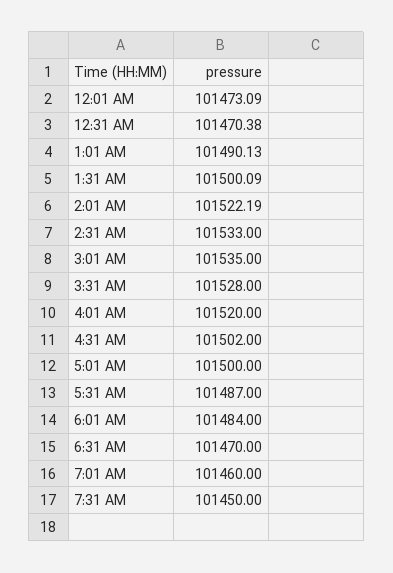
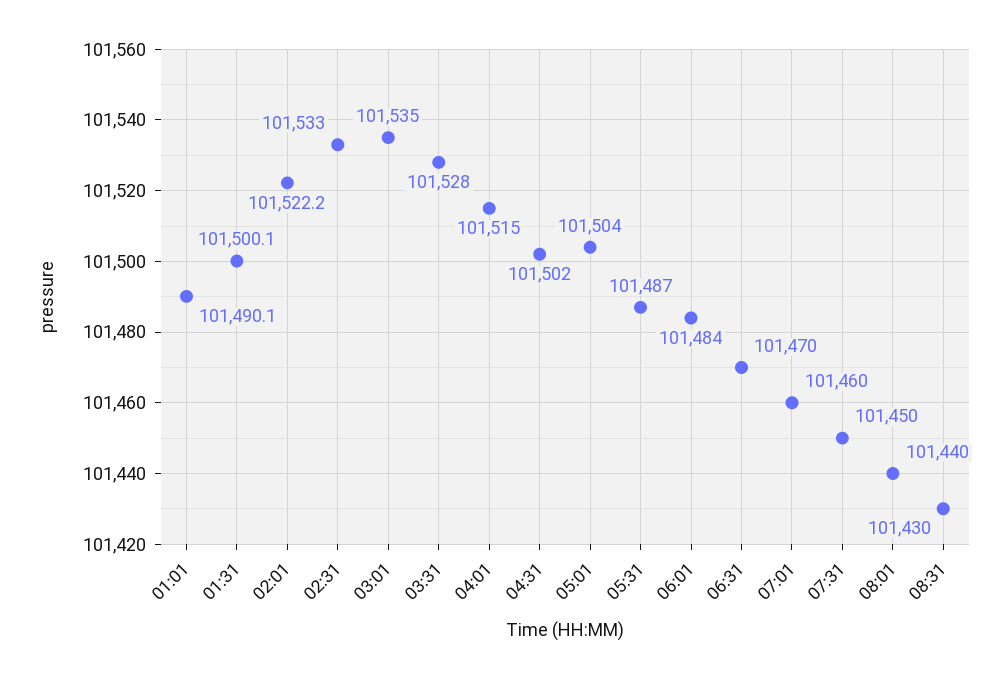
12:01 AM: 101473.09 -> none
12:31 AM: 101470.38 -> none
4:01 AM: 101520 -> 101515
5:01 AM: 101500 -> 101504
08:01: none -> 101440
08:31: none -> 101430

